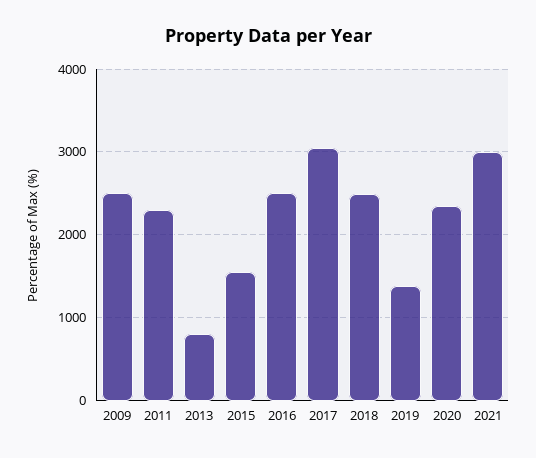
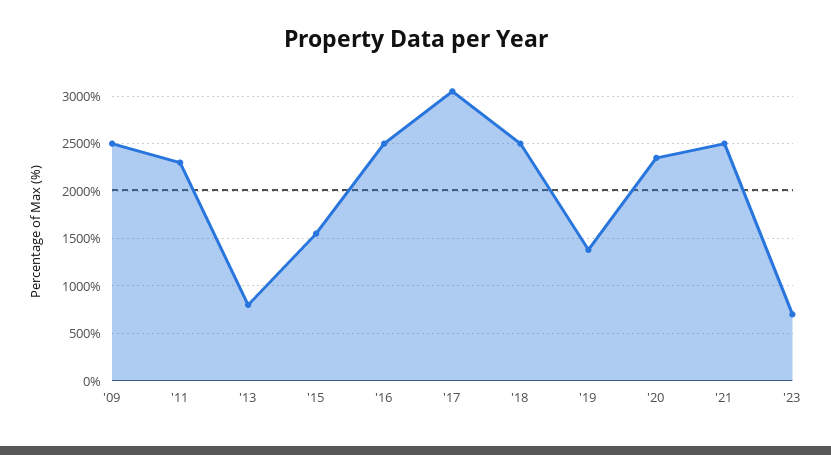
2021: 3000 -> 2500
'23: none -> 700

